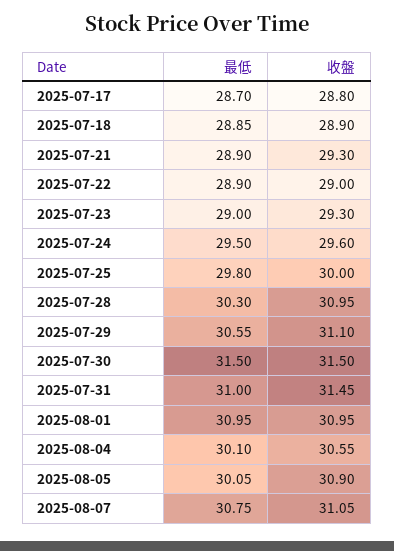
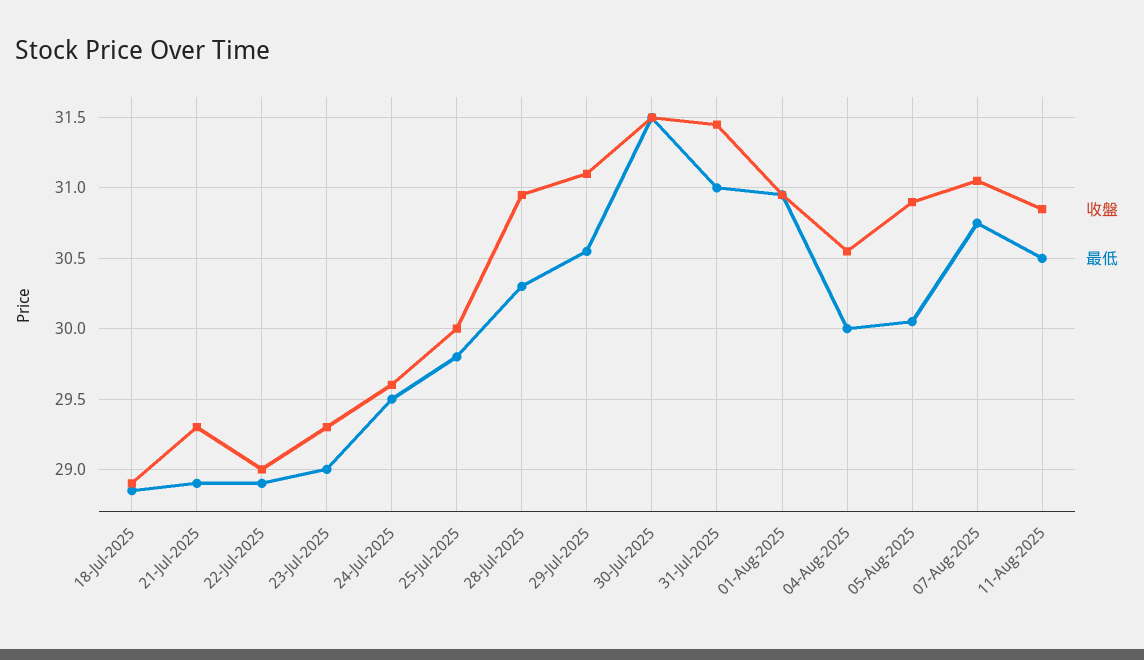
最低, 2025-07-17: 28.7 -> none
收盤, 2025-07-17: 28.8 -> none
最低, 2025-08-04: 30.1 -> 30
收盤, 11-Aug-2025: none -> 30.85
最低, 11-Aug-2025: none -> 30.5

